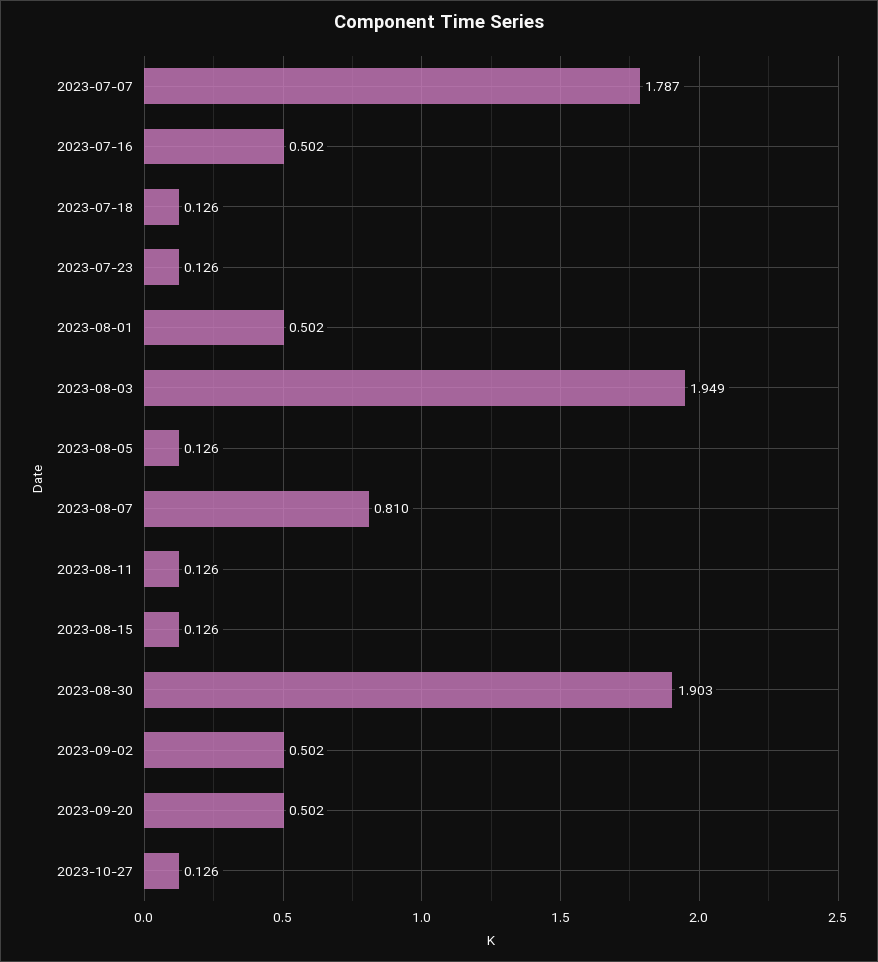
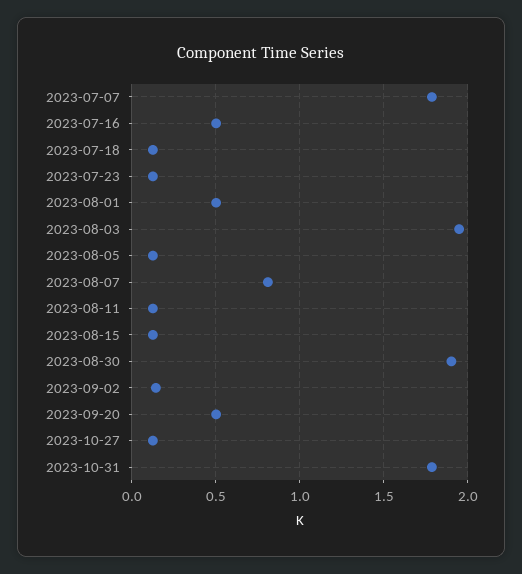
2023-09-02: 0.502 -> 0.15
2023-10-31: none -> 1.8

